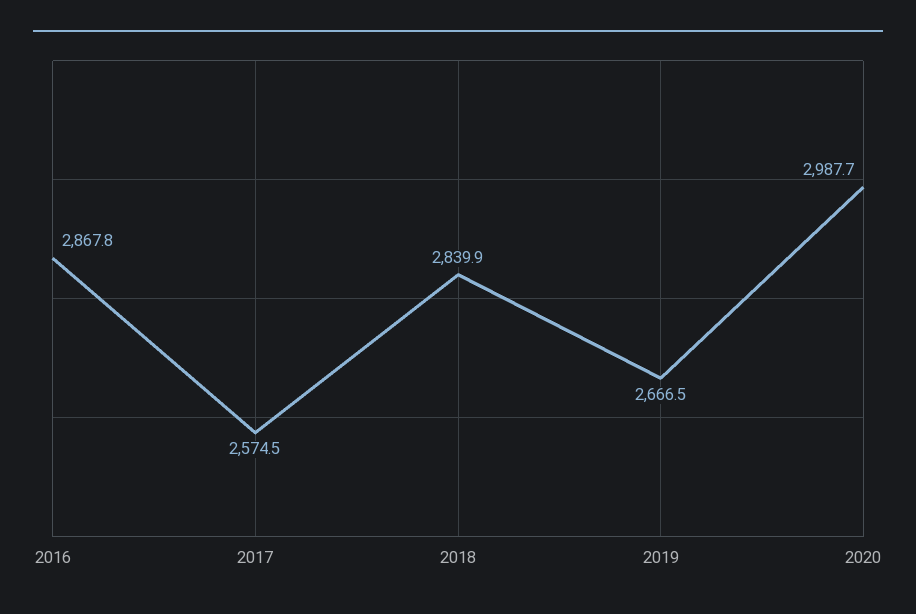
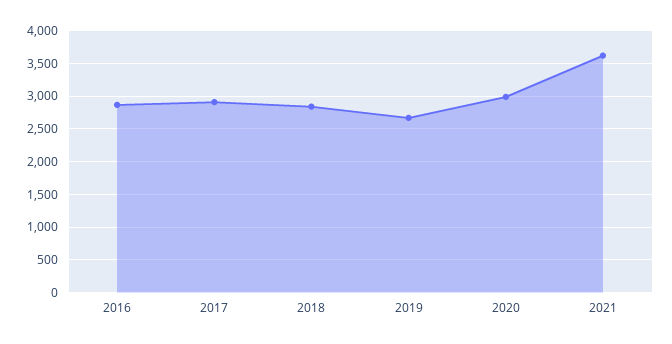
2017: 2574.5 -> 2900
2021: none -> 3600

